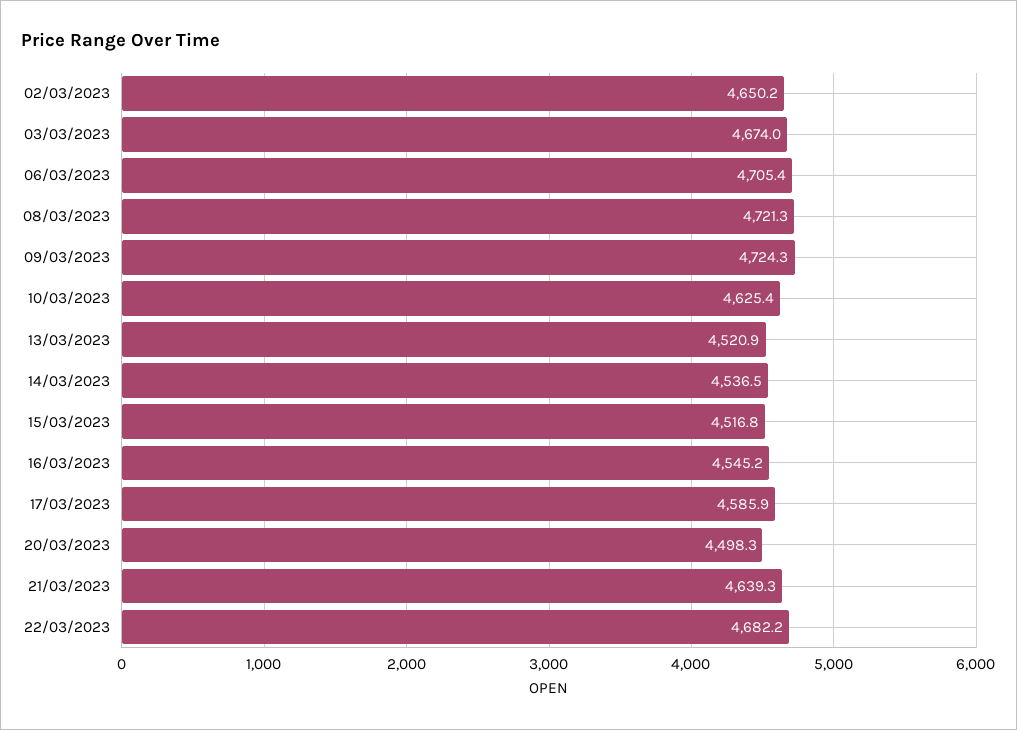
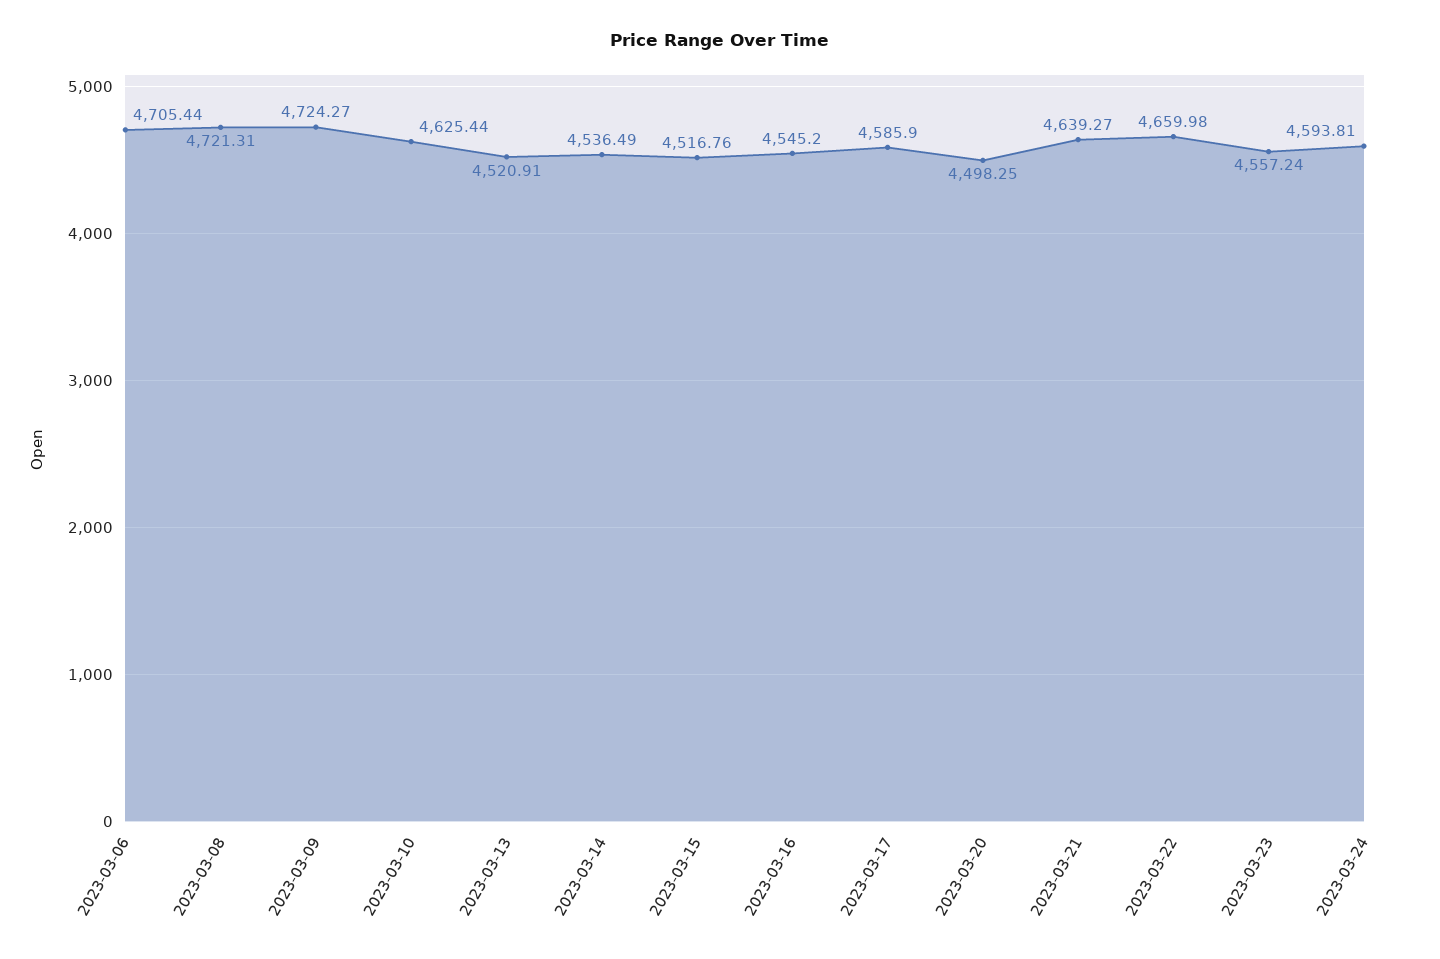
02/03/2023: 4650.2 -> none
03/03/2023: 4674 -> none
22/03/2023: 4682.2 -> 4659.98
2023-03-23: none -> 4557.24
2023-03-24: none -> 4593.81

